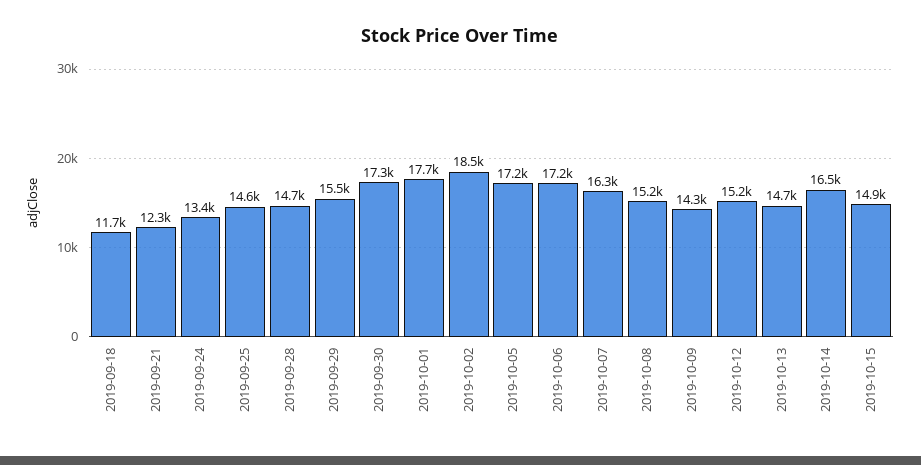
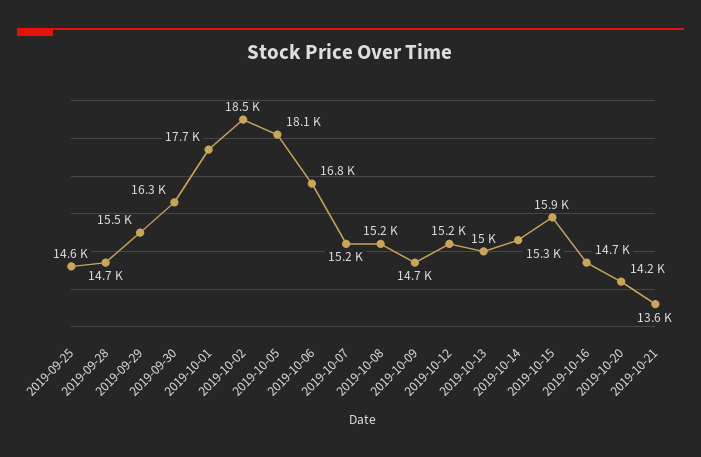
2019-09-18: 11700 -> none
2019-09-21: 12300 -> none
2019-09-24: 13400 -> none
2019-09-30: 17300 -> 16300
2019-10-05: 17200 -> 18100
2019-10-06: 17200 -> 16800
2019-10-07: 16300 -> 15200
2019-10-09: 14300 -> 14700
2019-10-13: 14700 -> 15000
2019-10-14: 16500 -> 15300
2019-10-15: 14900 -> 15900
2019-10-16: none -> 14700
2019-10-20: none -> 14200
2019-10-21: none -> 13600

